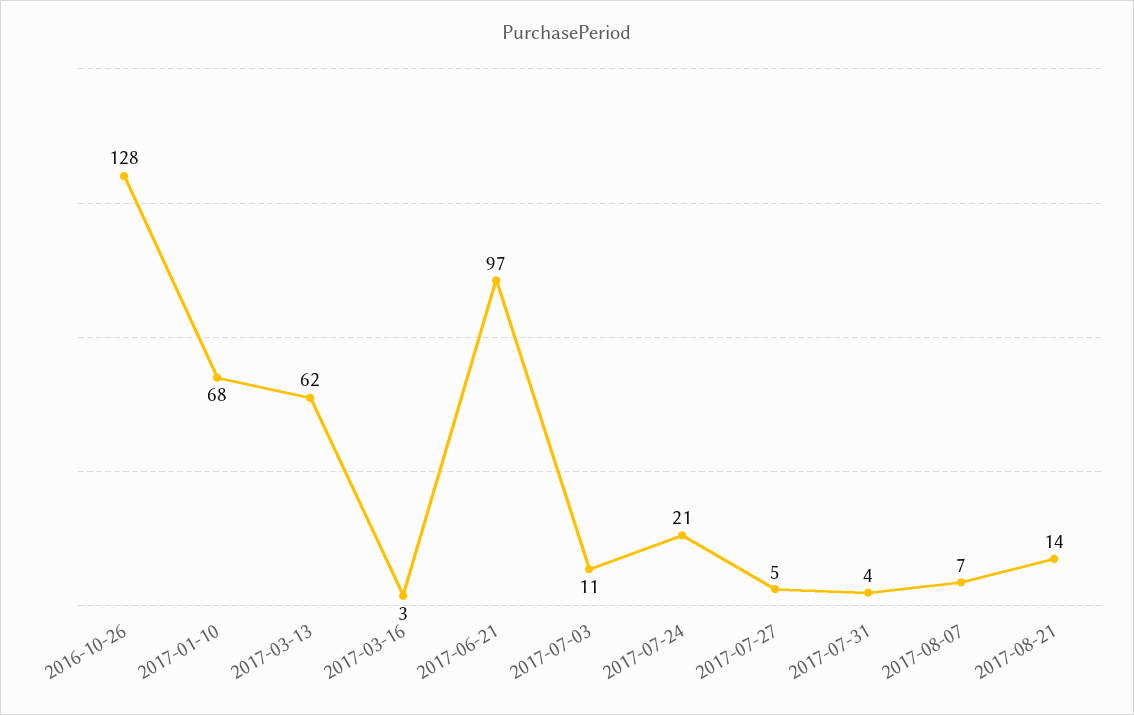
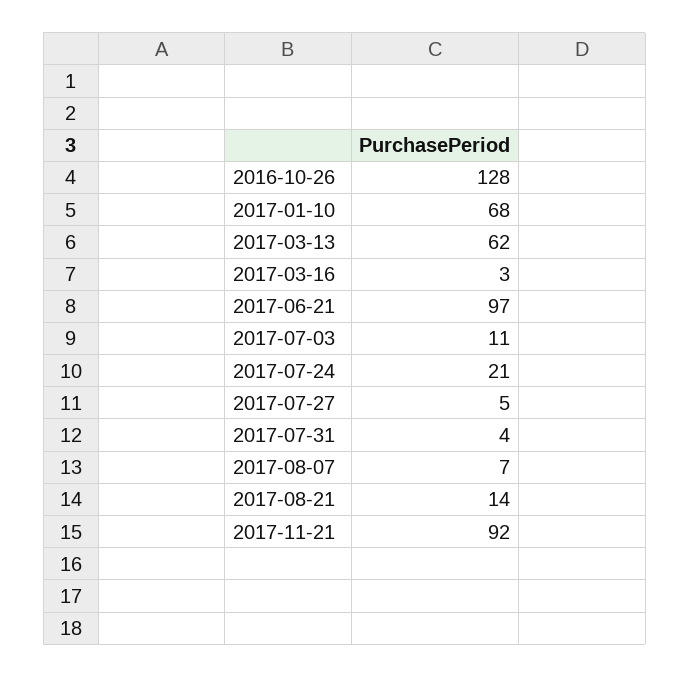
2017-11-21: none -> 92

